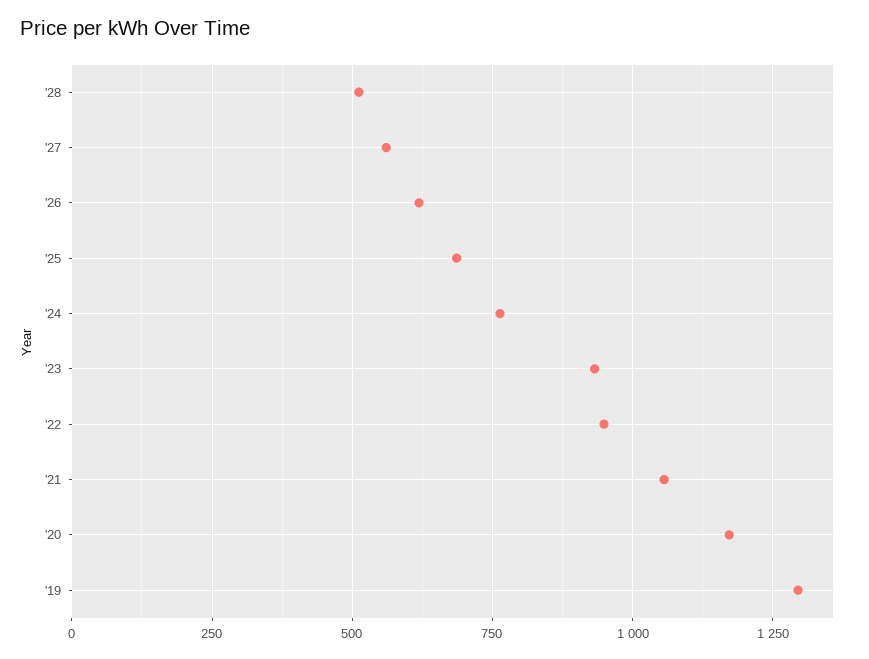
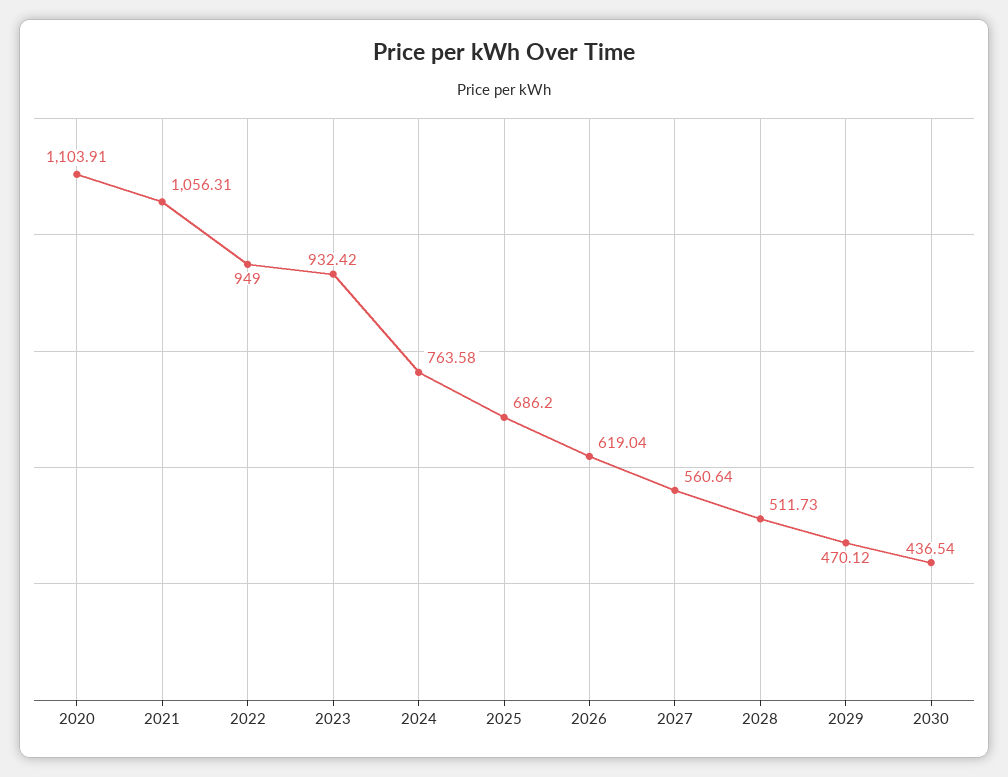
'20: 1175 -> 1103.91
'19: 1300 -> none
2029: none -> 470.12
2030: none -> 436.54

